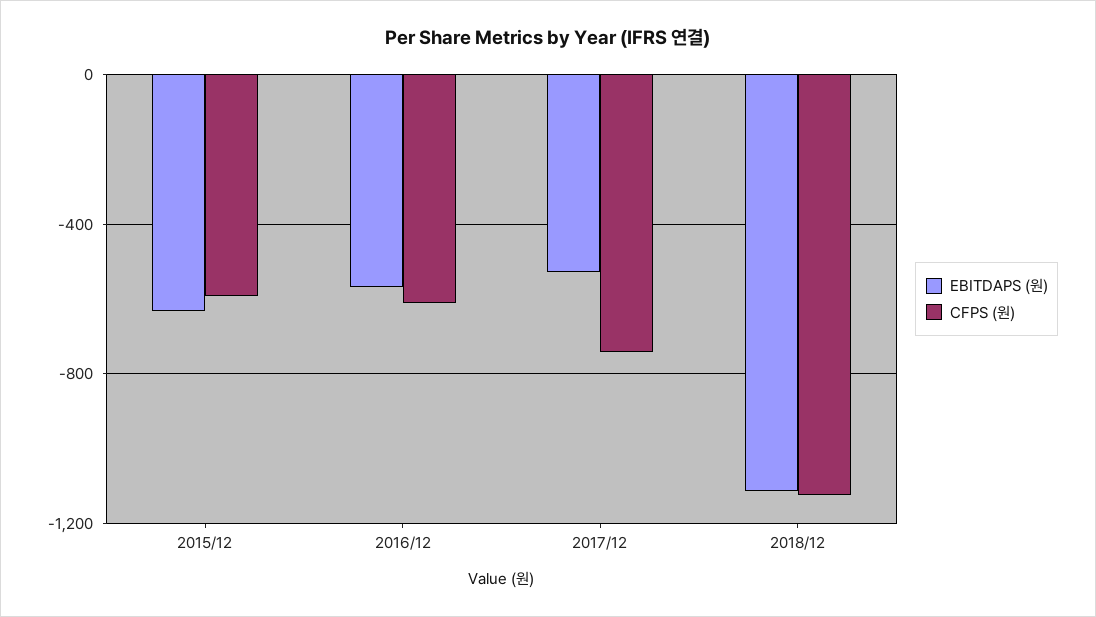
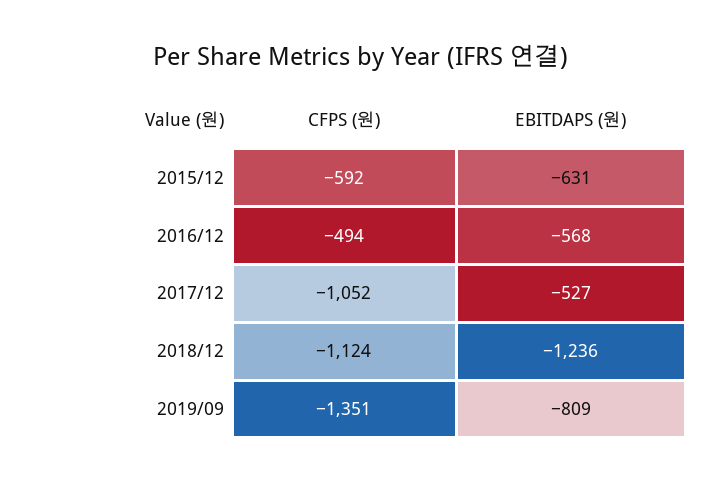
CFPS (원), 2016/12: -600 -> -494
CFPS (원), 2017/12: -750 -> -1052
EBITDAPS (원), 2018/12: -1100 -> -1236
CFPS (원), 2019/09: none -> -1351
EBITDAPS (원), 2019/09: none -> -809

